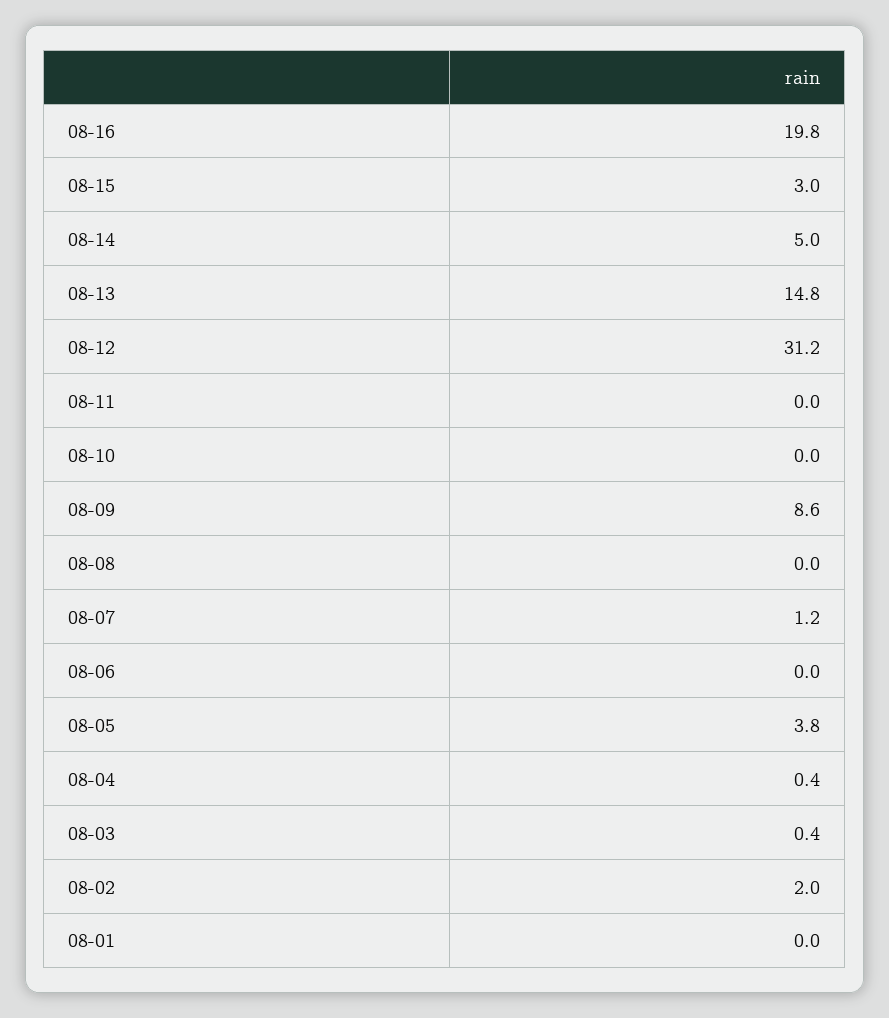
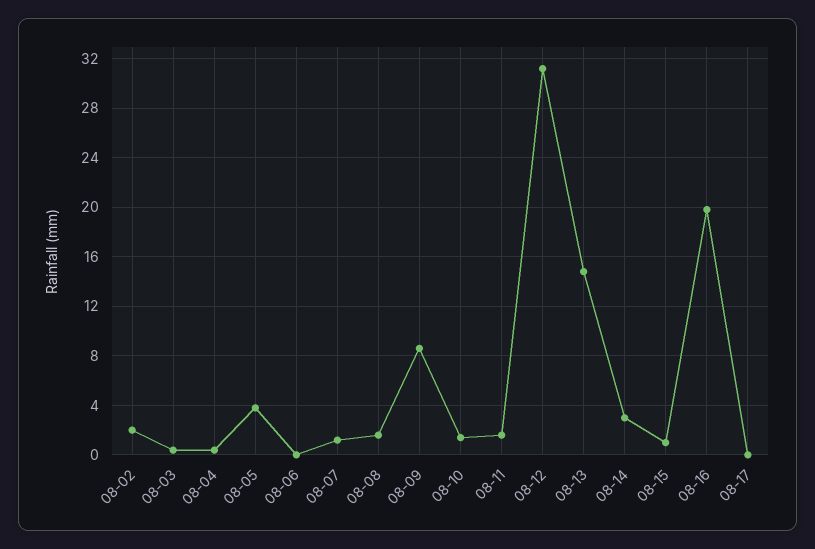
08-15: 3 -> 1
08-14: 5 -> 3
08-11: 0 -> 1.5
08-10: 0 -> 1.5
08-08: 0 -> 1.5
08-01: 0 -> none
08-17: none -> 0

